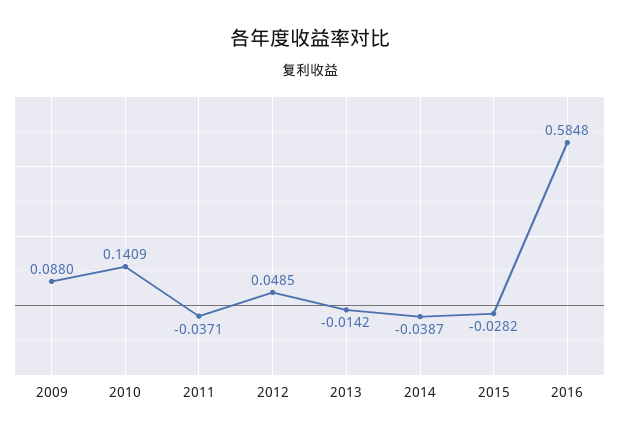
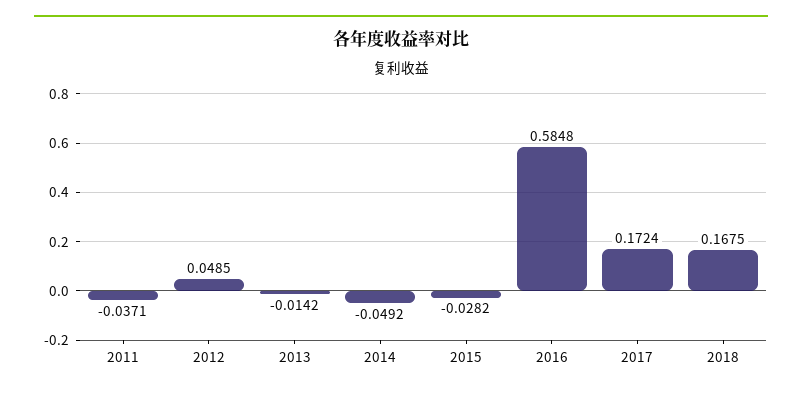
2009: 0.088 -> none
2010: 0.1409 -> none
2014: -0.0387 -> -0.0492
2017: none -> 0.1724
2018: none -> 0.1675

